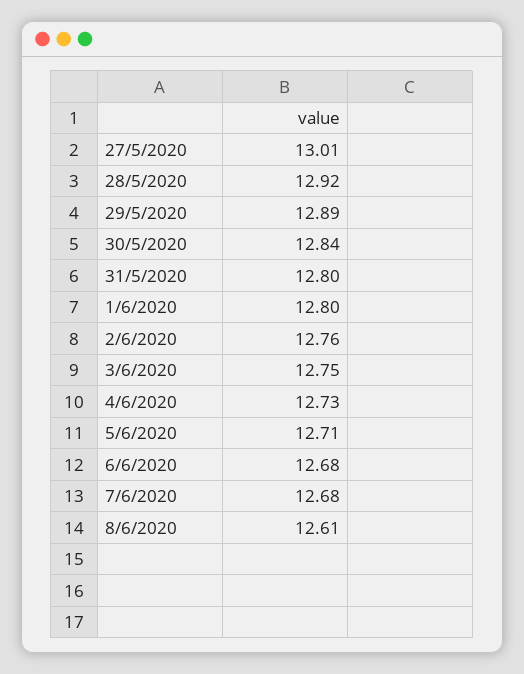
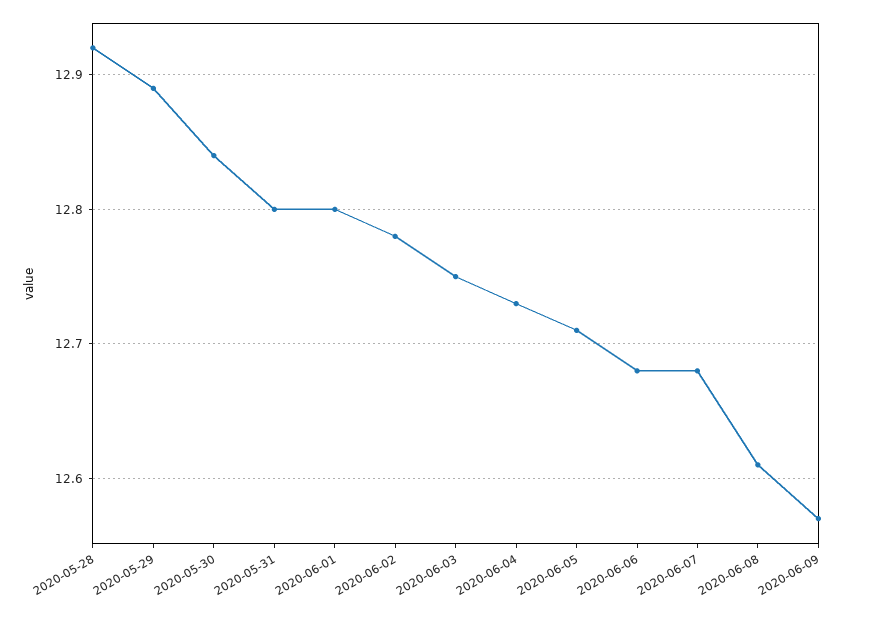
27/5/2020: 13.01 -> none
2/6/2020: 12.76 -> 12.78
2020-06-09: none -> 12.57

